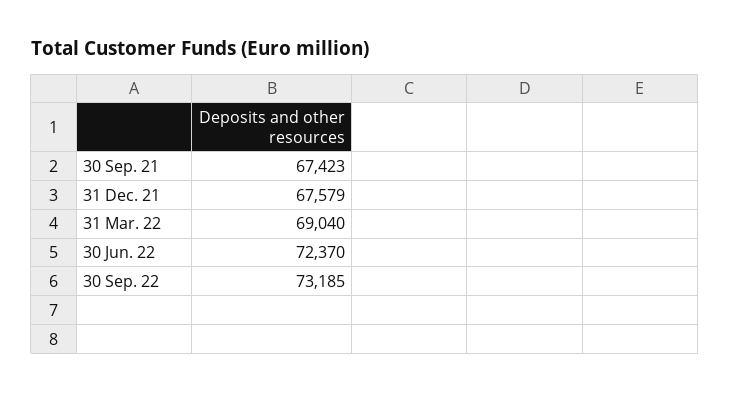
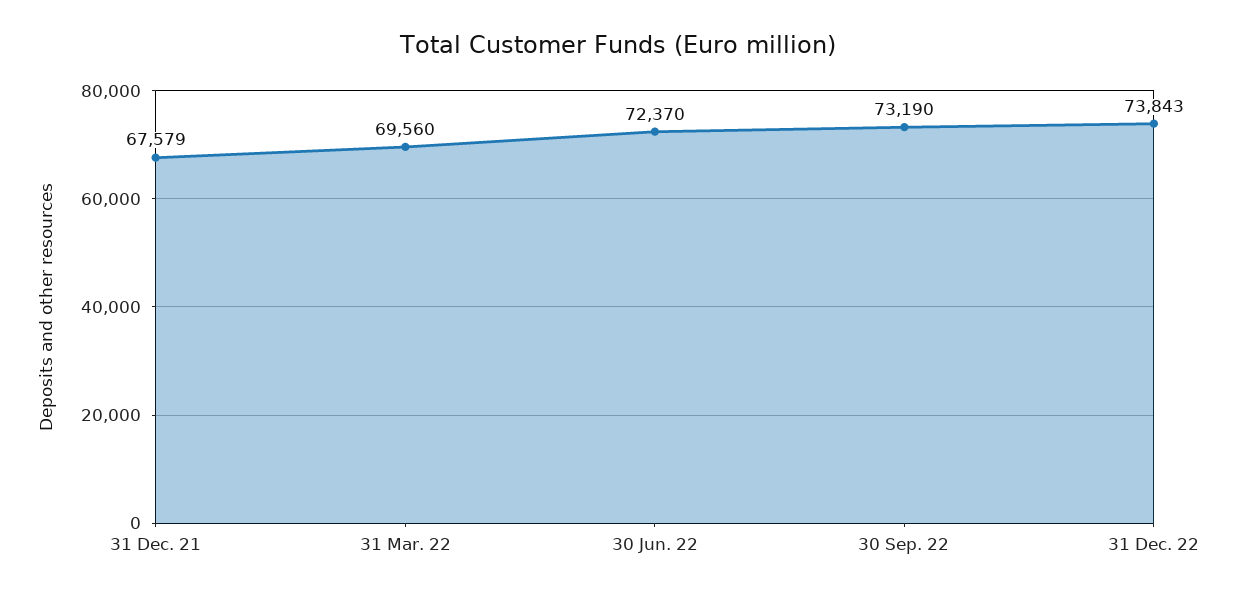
30 Sep. 21: 67423 -> none
31 Mar. 22: 69040 -> 69560
30 Sep. 22: 73185 -> 73190
31 Dec. 22: none -> 73843

